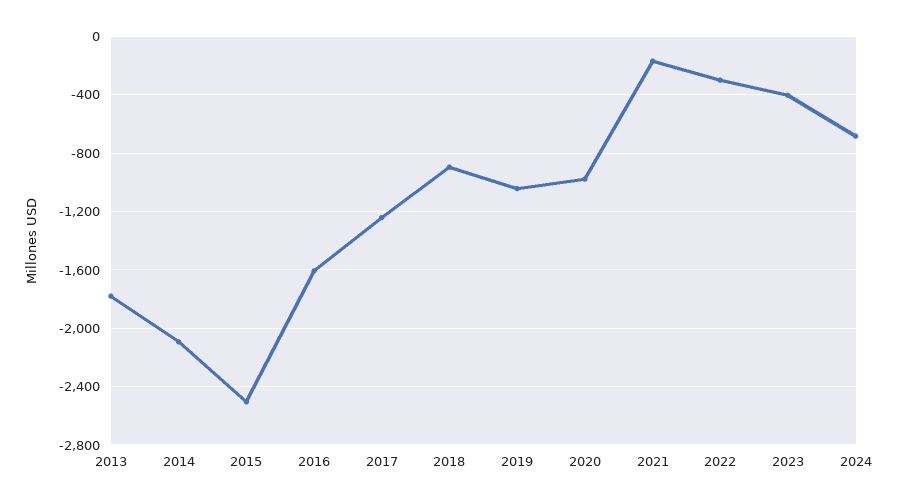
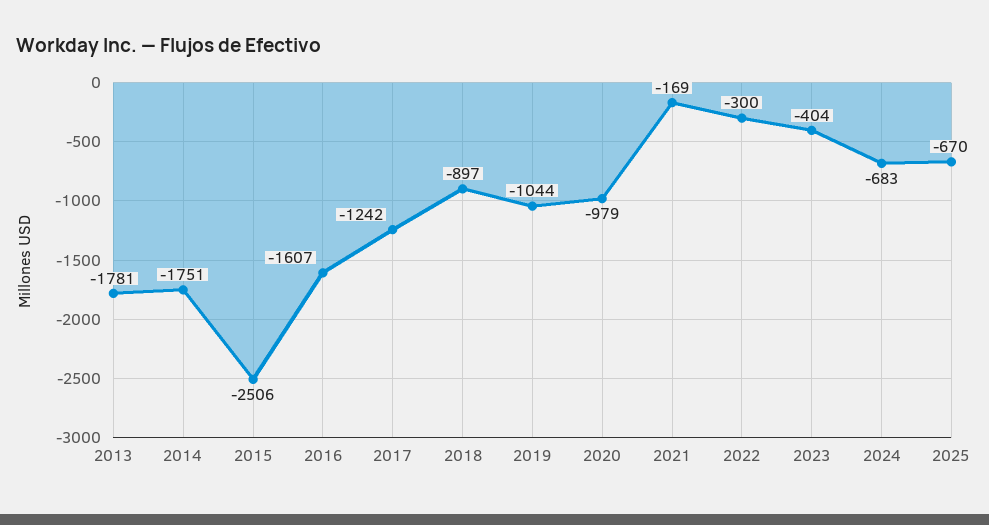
2014: -2100 -> -1751
2025: none -> -670

